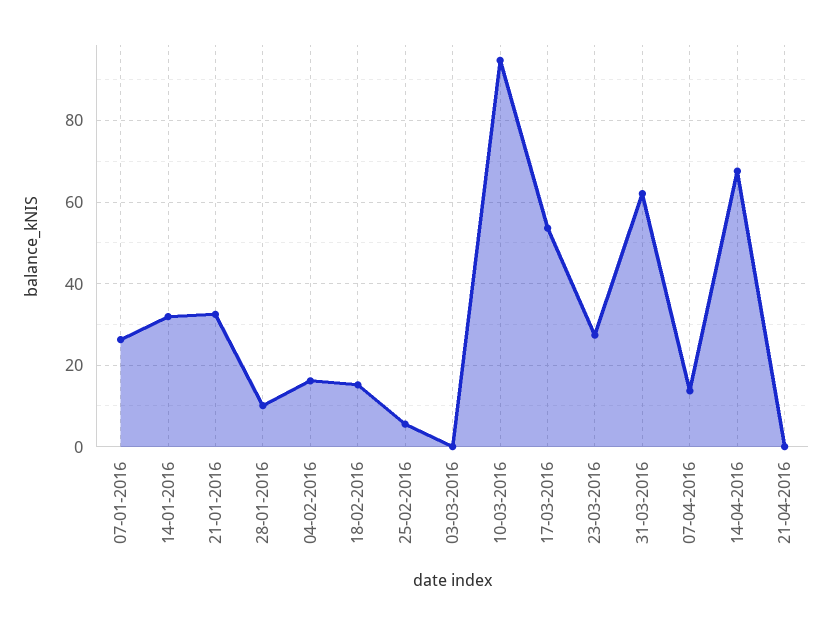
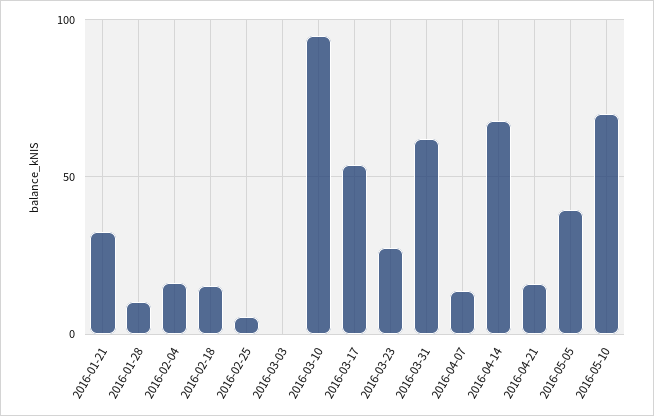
07-01-2016: 26 -> none
14-01-2016: 32 -> none
21-04-2016: 0 -> 15
2016-05-05: none -> 40
2016-05-10: none -> 70

